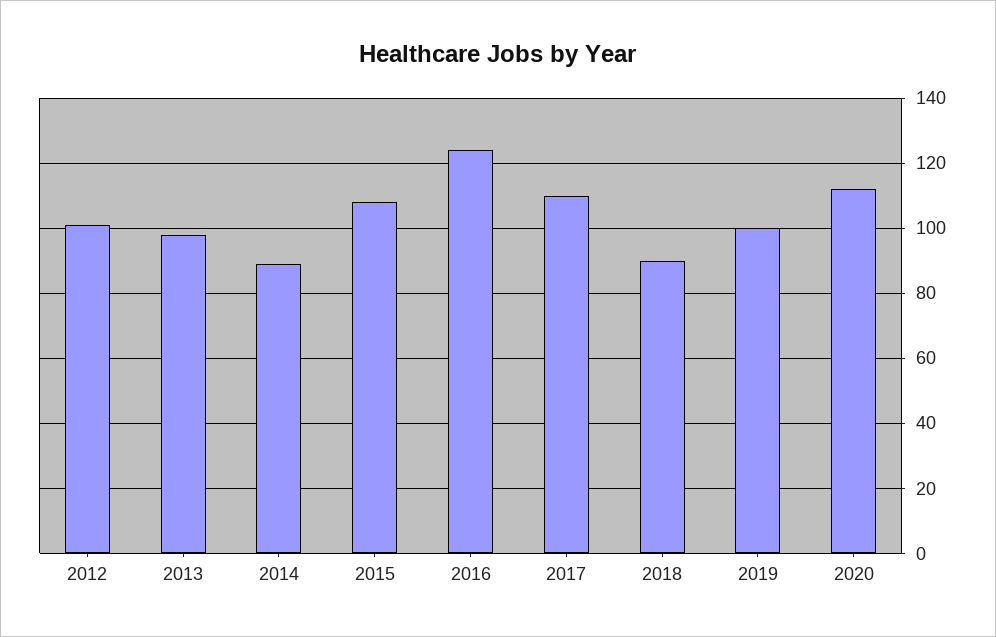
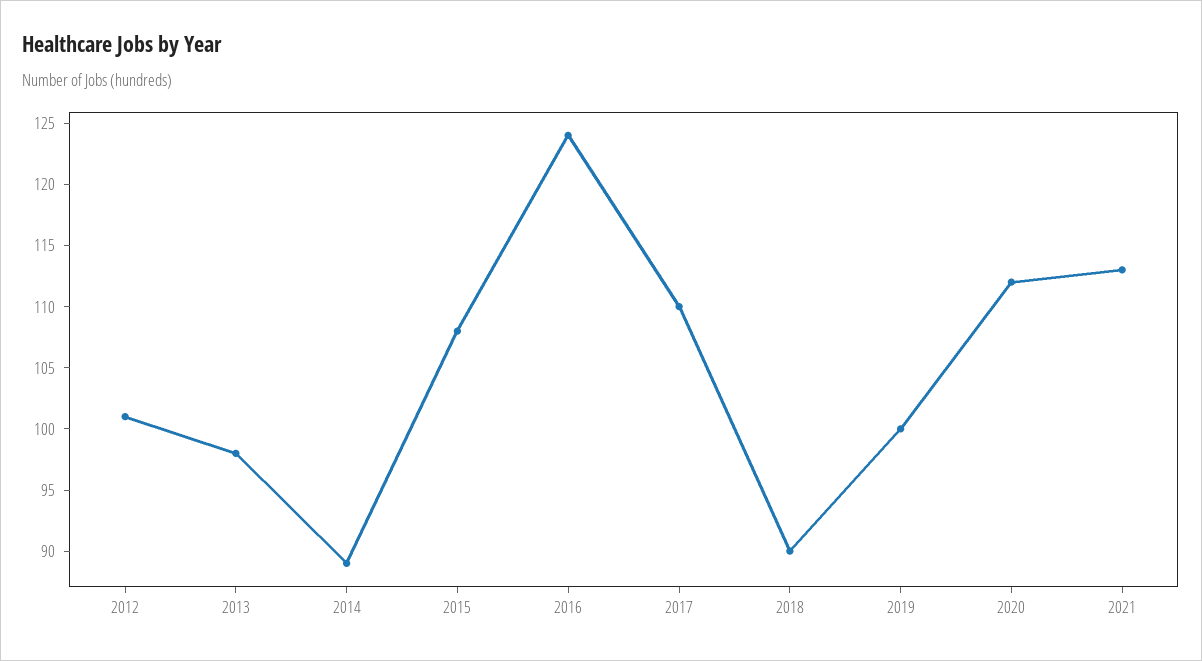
2021: none -> 113

